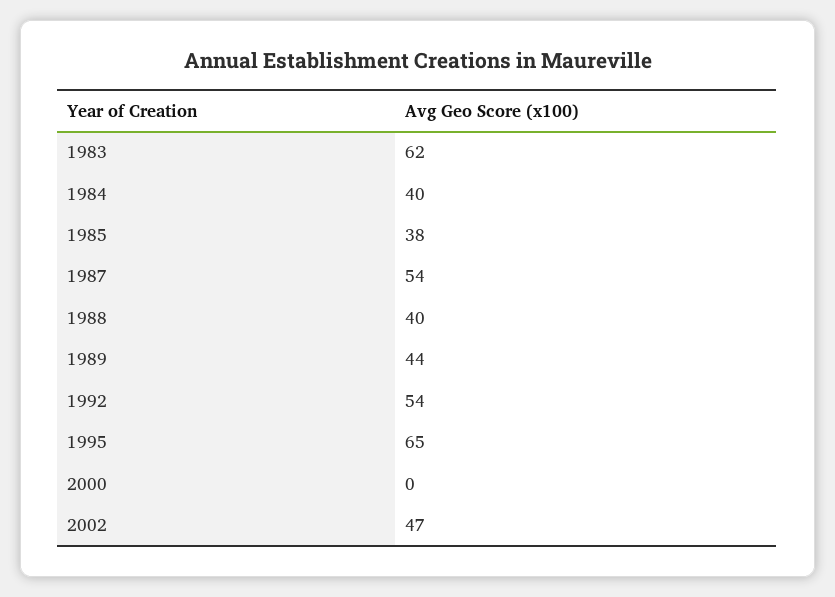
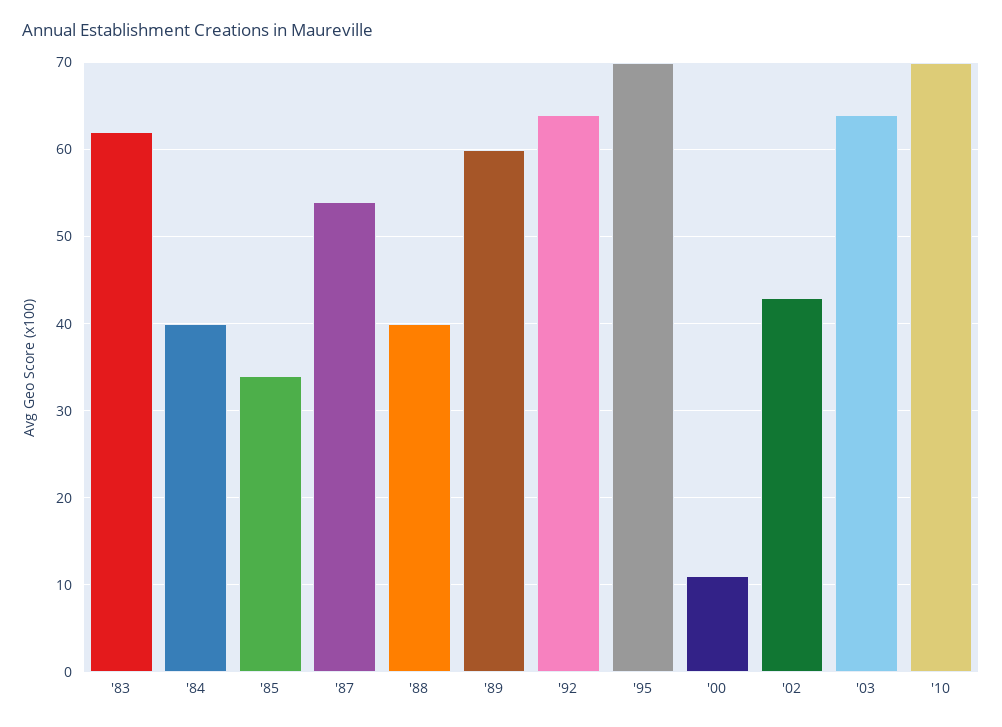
1985: 38 -> 34
1989: 44 -> 60
1992: 54 -> 64
1995: 65 -> 70
2000: 0 -> 11
2002: 47 -> 43
'03: none -> 64
'10: none -> 70

